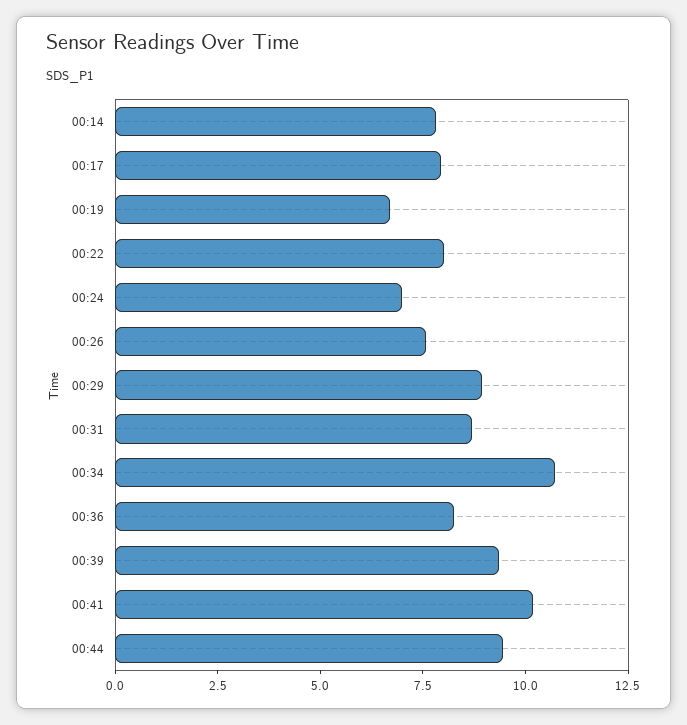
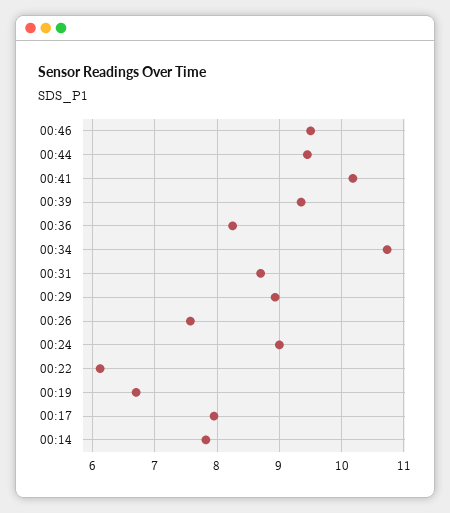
00:22: 8 -> 6.1
00:24: 7 -> 9
00:46: none -> 9.5

